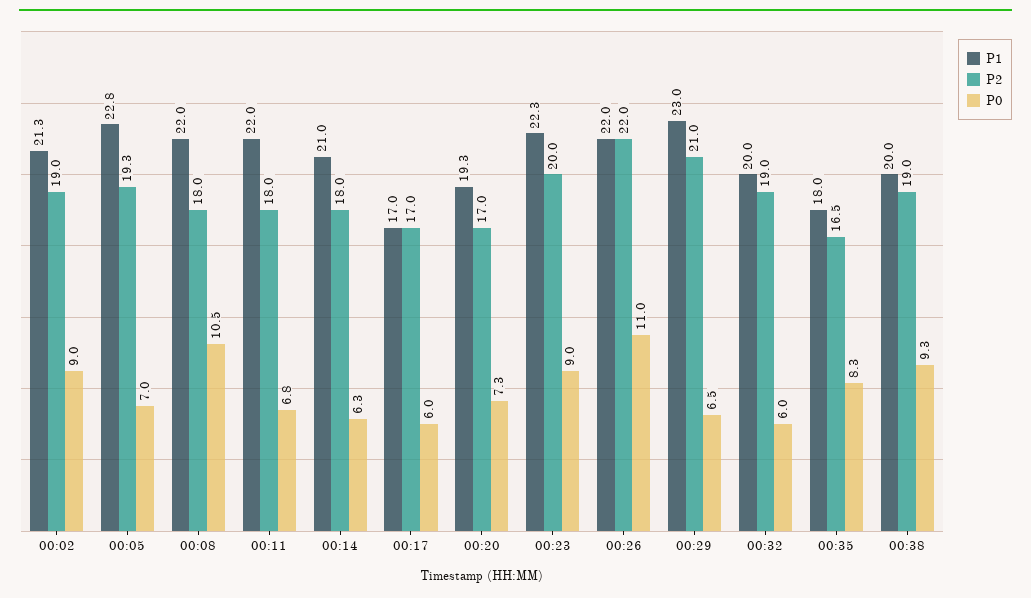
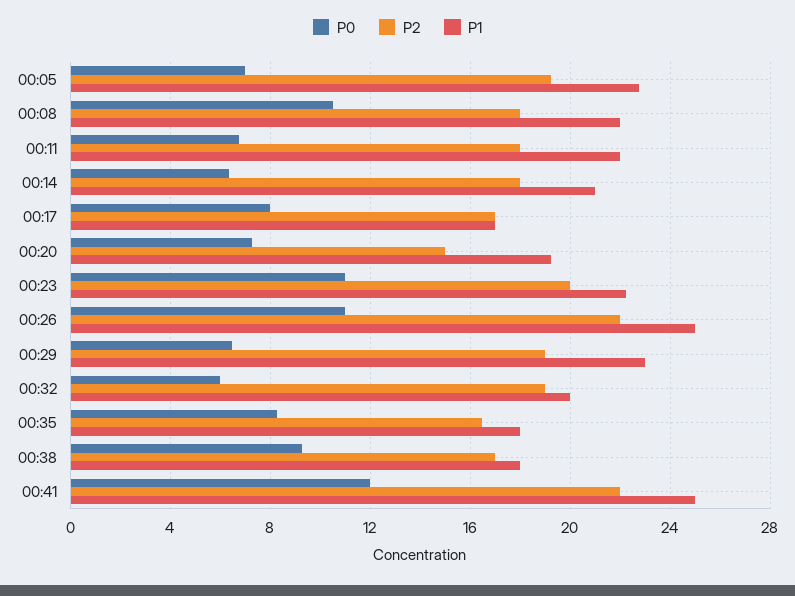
P1, 00:02: 21.3 -> none
P2, 00:02: 19 -> none
P0, 00:02: 9 -> none
P0, 00:17: 6 -> 8
P2, 00:20: 17 -> 15
P0, 00:23: 9 -> 11
P1, 00:26: 22 -> 25
P2, 00:29: 21 -> 19
P1, 00:38: 20 -> 18
P2, 00:38: 19 -> 17
P0, 00:41: none -> 12
P2, 00:41: none -> 22
P1, 00:41: none -> 25

